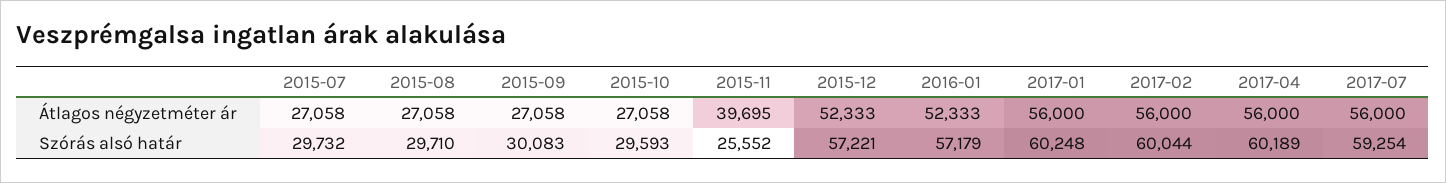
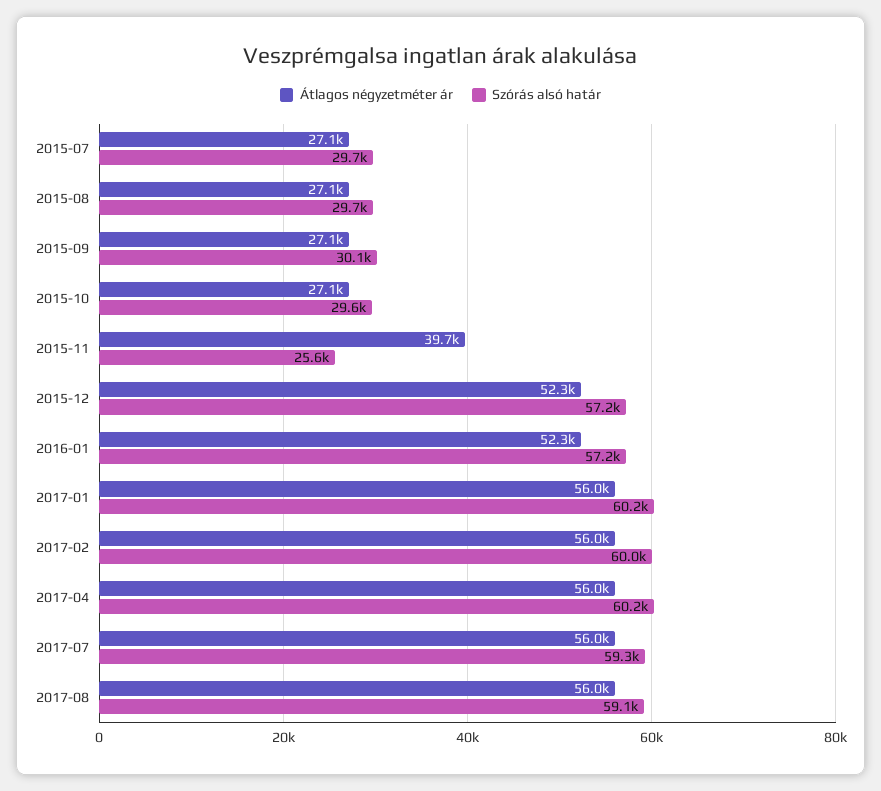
Átlagos négyzetméter ár, 2017-08: none -> 56000
Szórás alsó határ, 2017-08: none -> 59100

